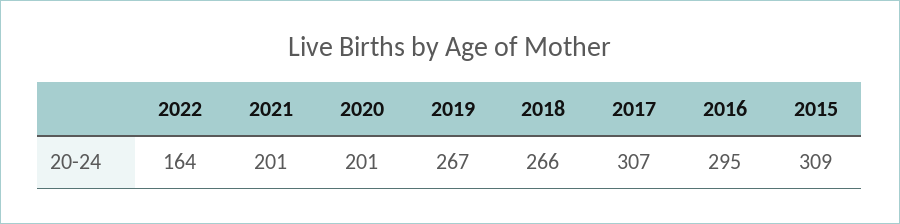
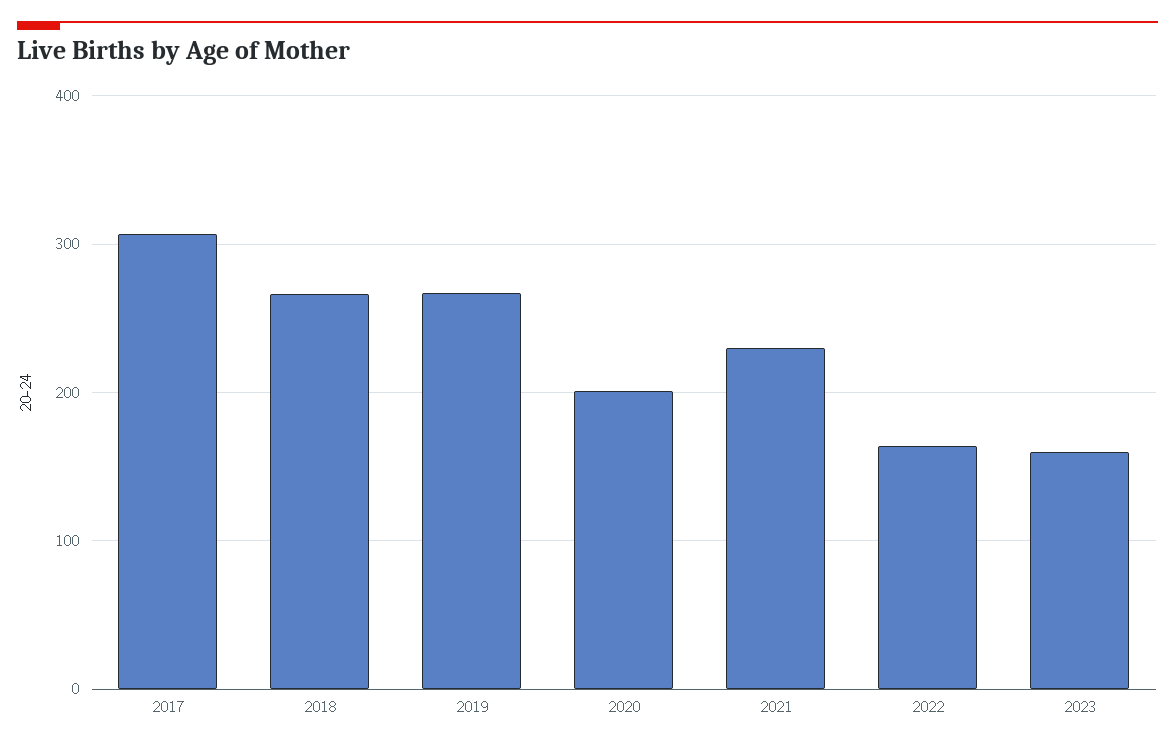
2021: 201 -> 230
2016: 295 -> none
2015: 309 -> none
2023: none -> 160

